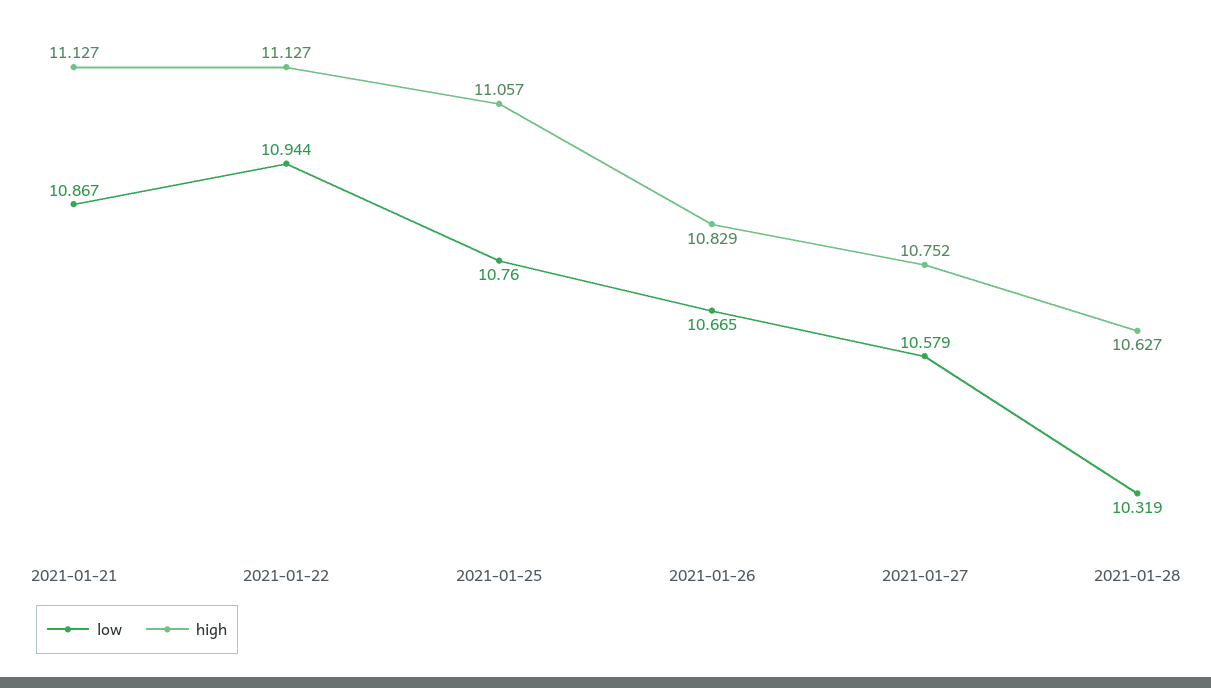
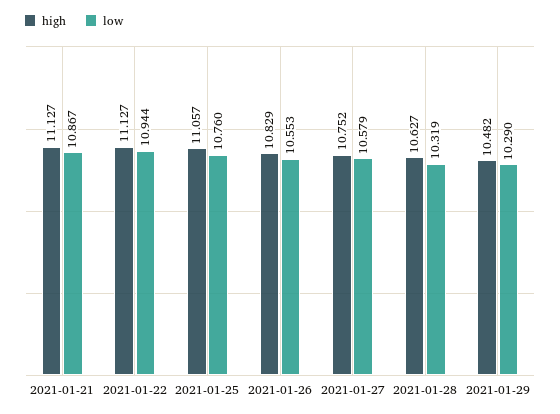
low, 2021-01-26: 10.665 -> 10.553
high, 2021-01-29: none -> 10.482
low, 2021-01-29: none -> 10.29

